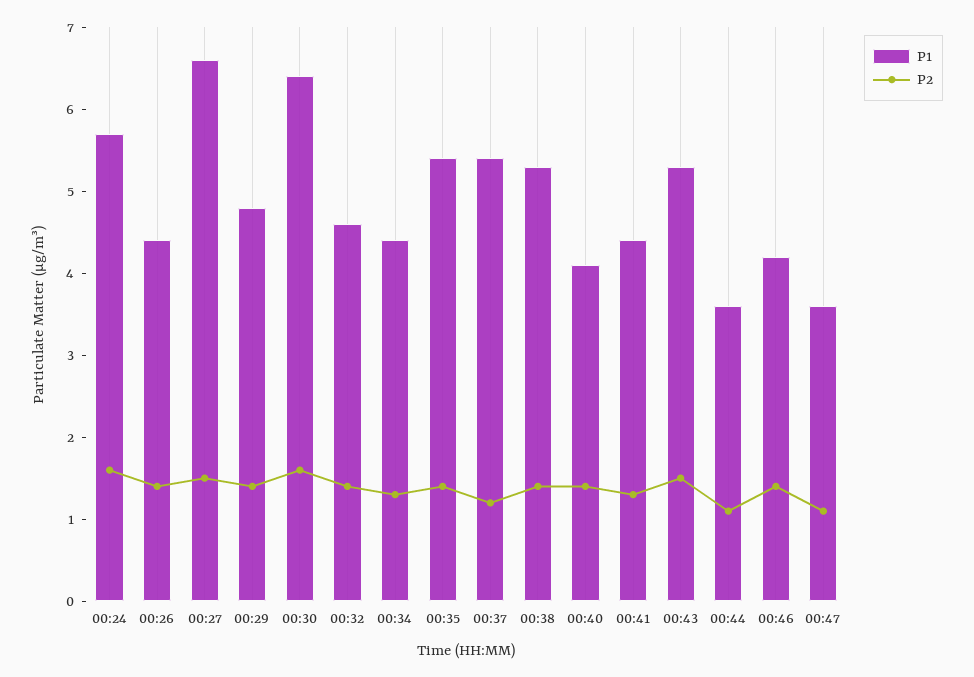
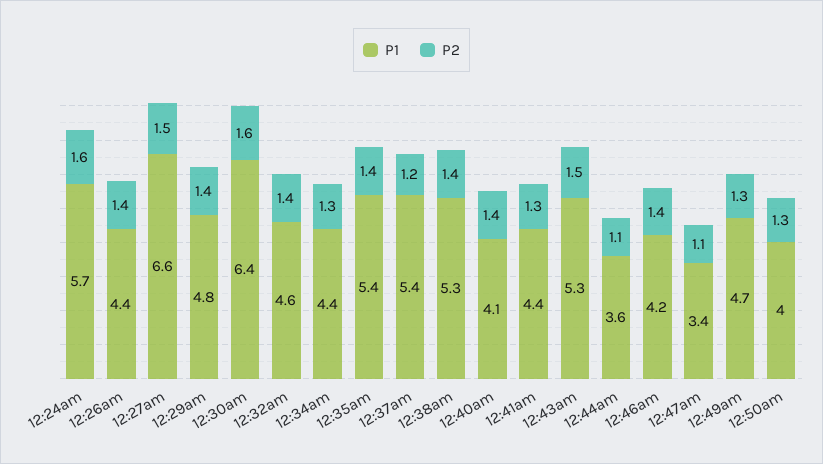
P1, 00:47: 3.6 -> 3.4
P1, 12:49am: none -> 4.7
P2, 12:49am: none -> 1.3
P1, 12:50am: none -> 4
P2, 12:50am: none -> 1.3

